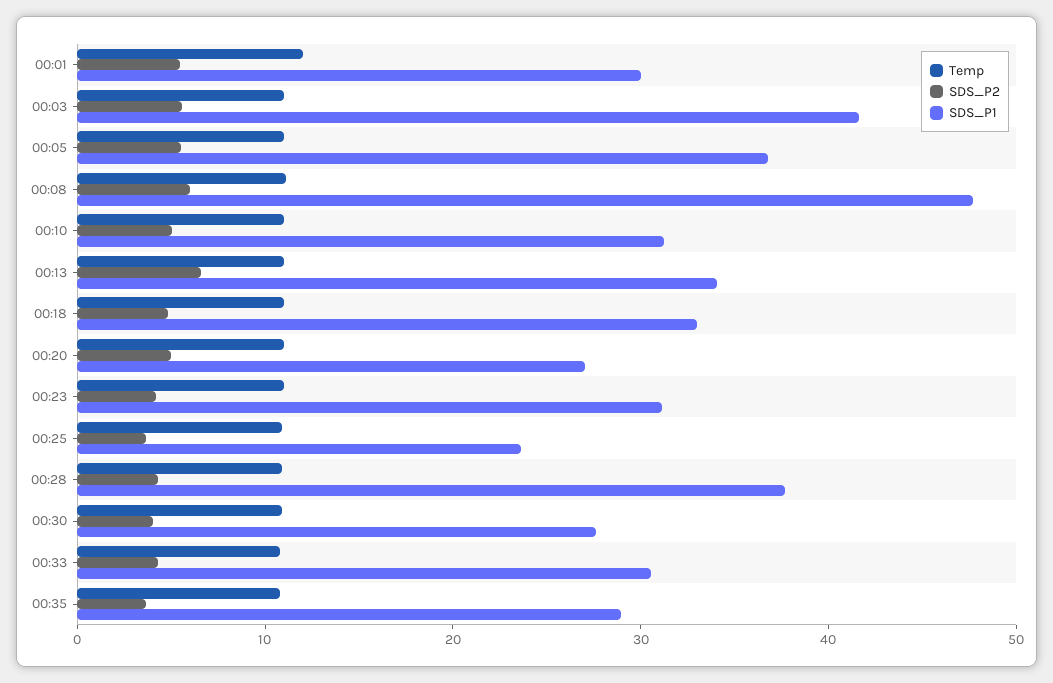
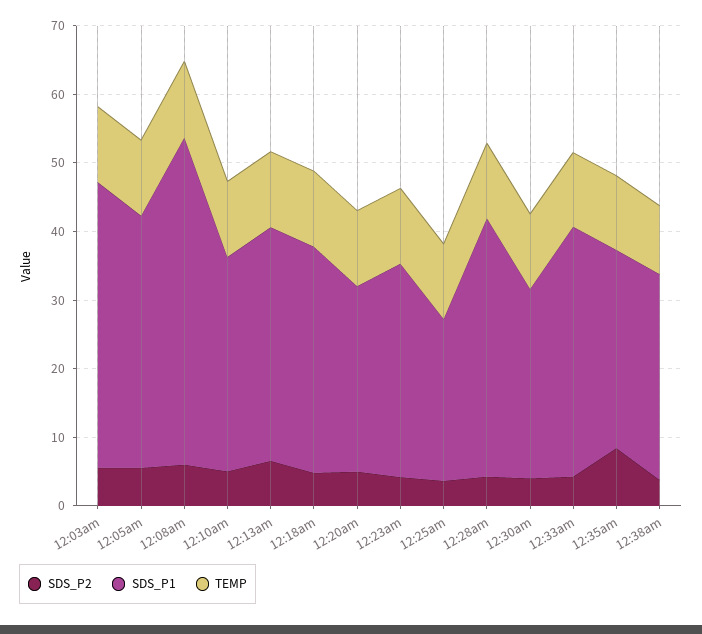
Temp, 00:01: 12 -> none
SDS_P2, 00:01: 6 -> none
SDS_P1, 00:01: 30 -> none
SDS_P1, 00:33: 30 -> 36
SDS_P2, 00:35: 4 -> 8
SDS_P2, 12:38am: none -> 4
SDS_P1, 12:38am: none -> 30
Temp, 12:38am: none -> 10

